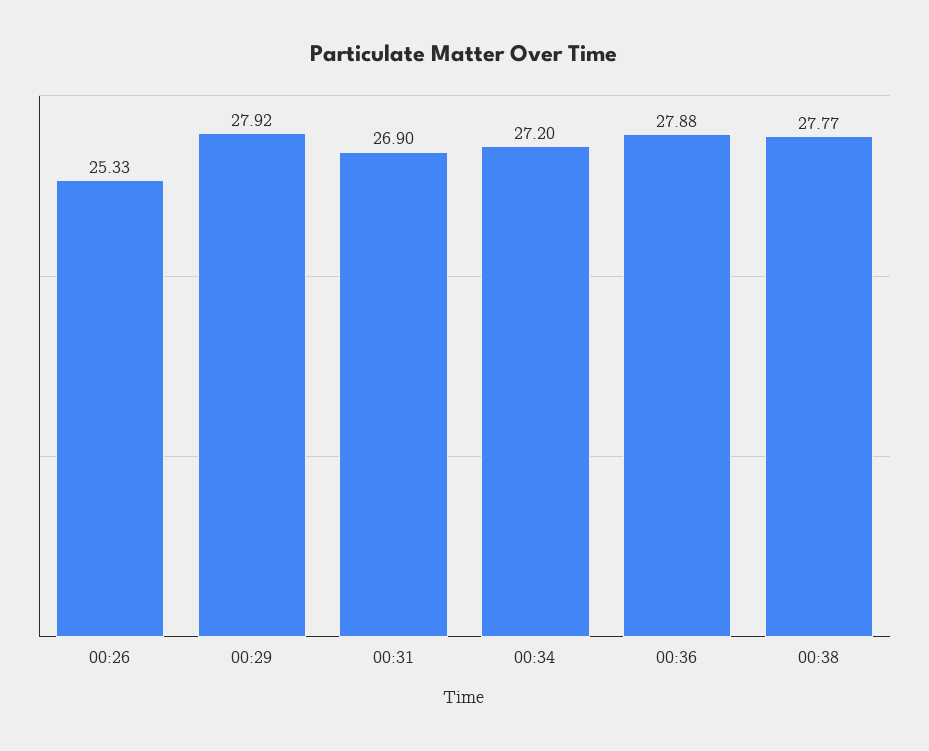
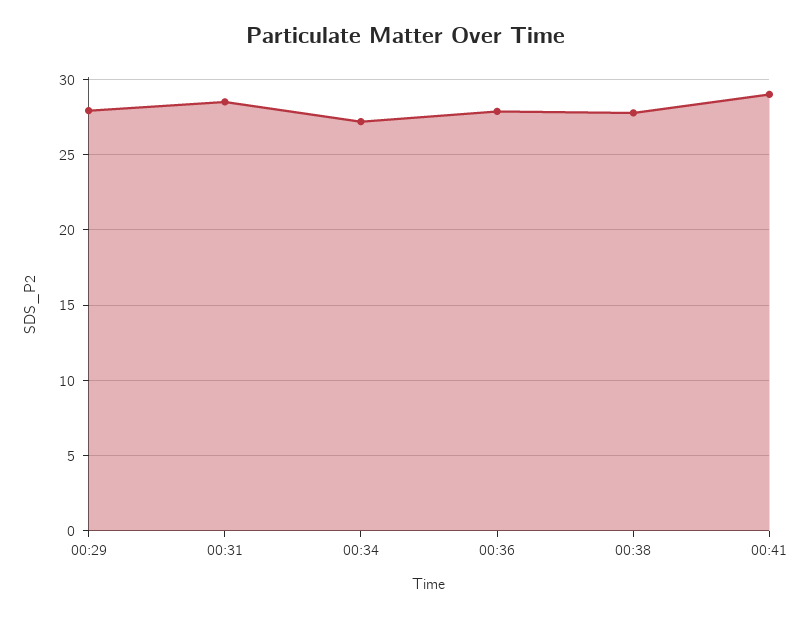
00:26: 25.33 -> none
00:31: 26.9 -> 28.5
00:41: none -> 29

